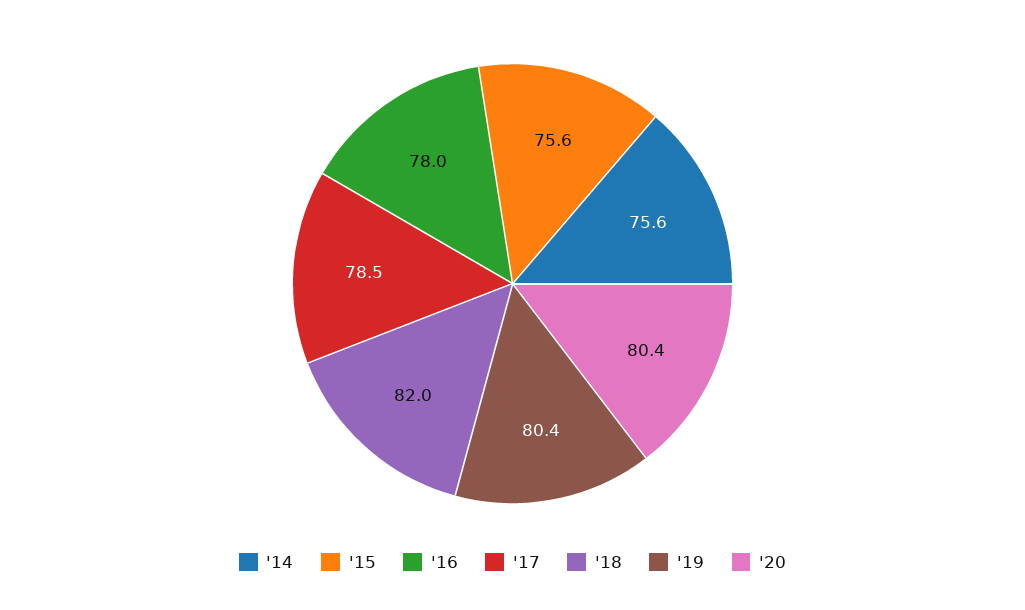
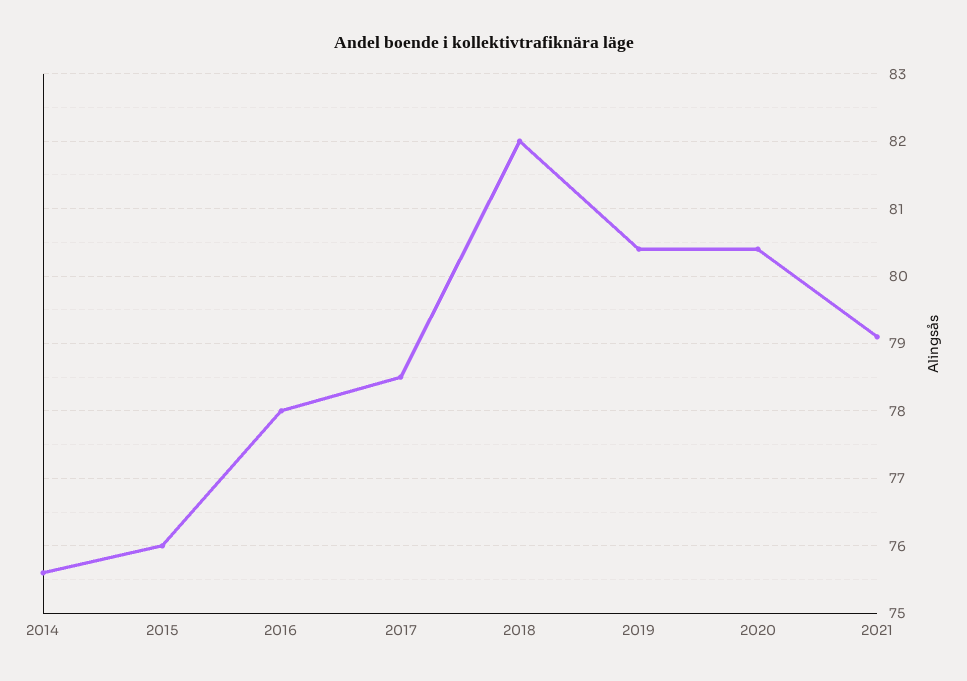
'15: 75.6 -> 76
2021: none -> 79.1

